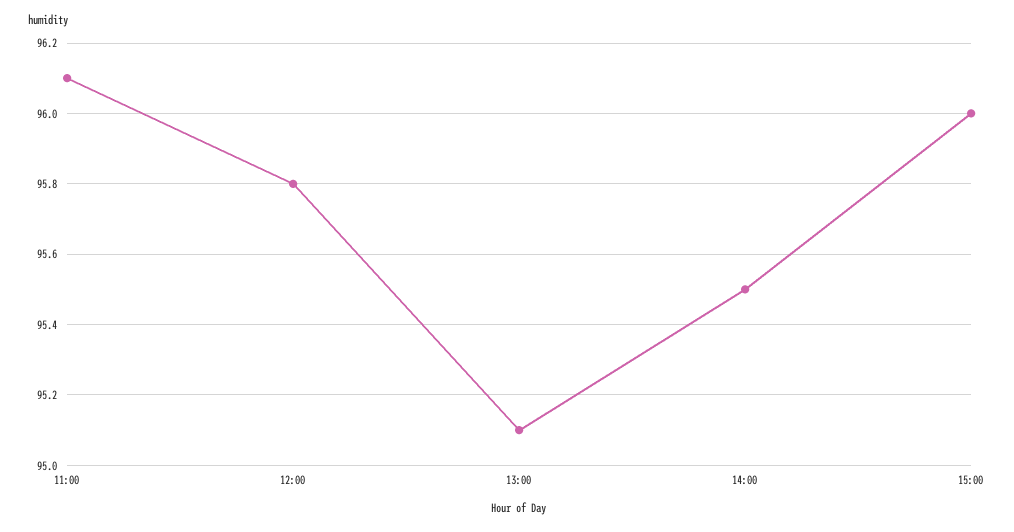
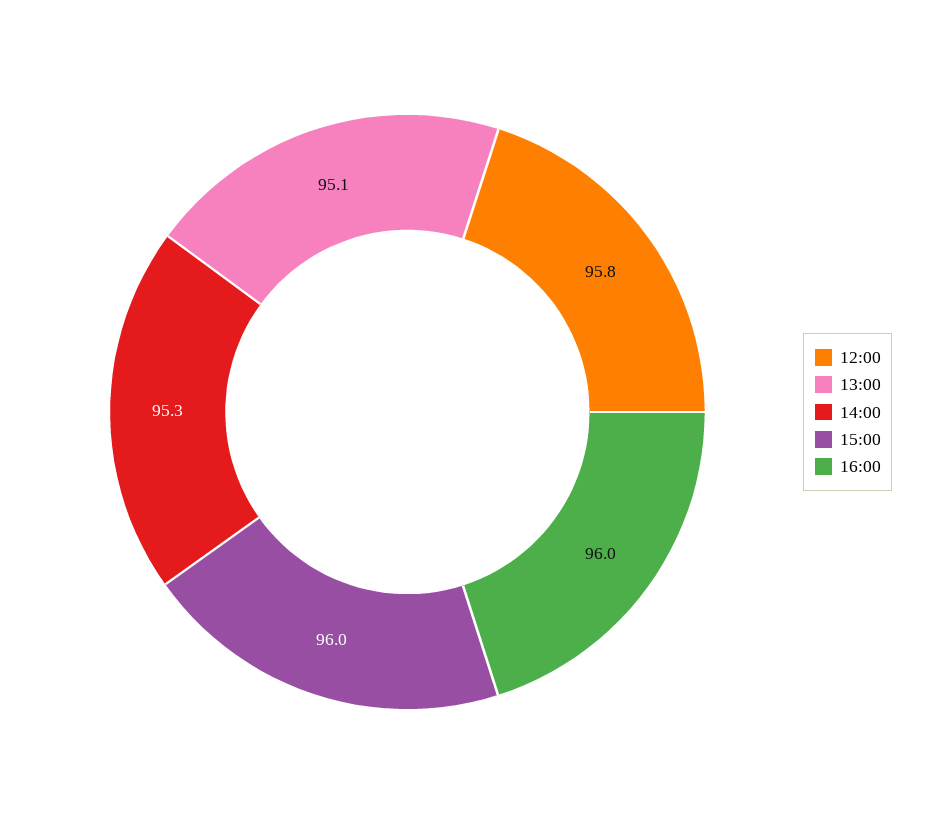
11:00: 96.1 -> none
14:00: 95.5 -> 95.3
16:00: none -> 96

